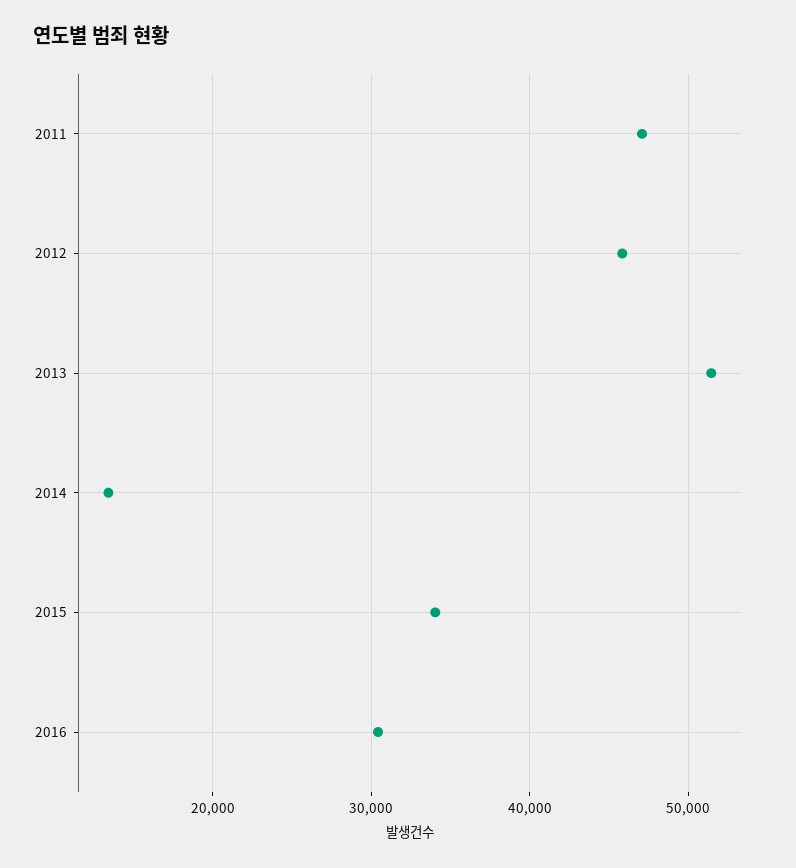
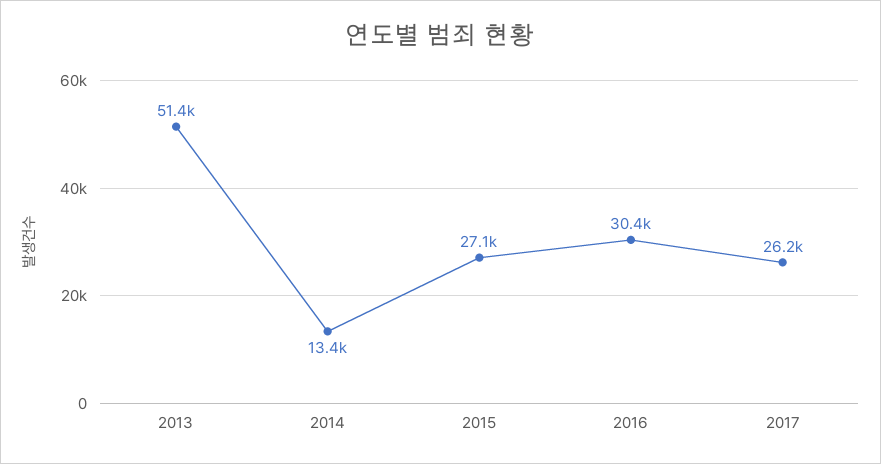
2011: 47000 -> none
2012: 46000 -> none
2015: 34000 -> 27100
2017: none -> 26200

